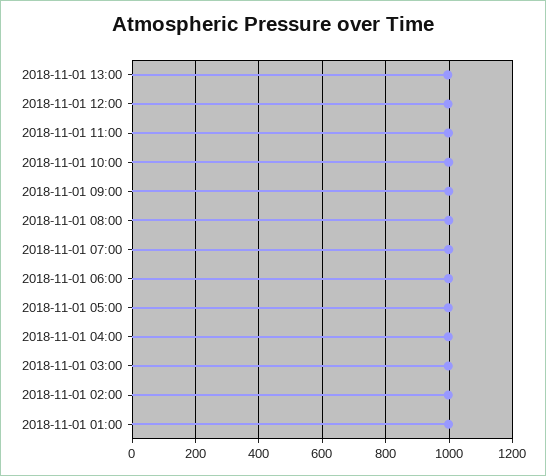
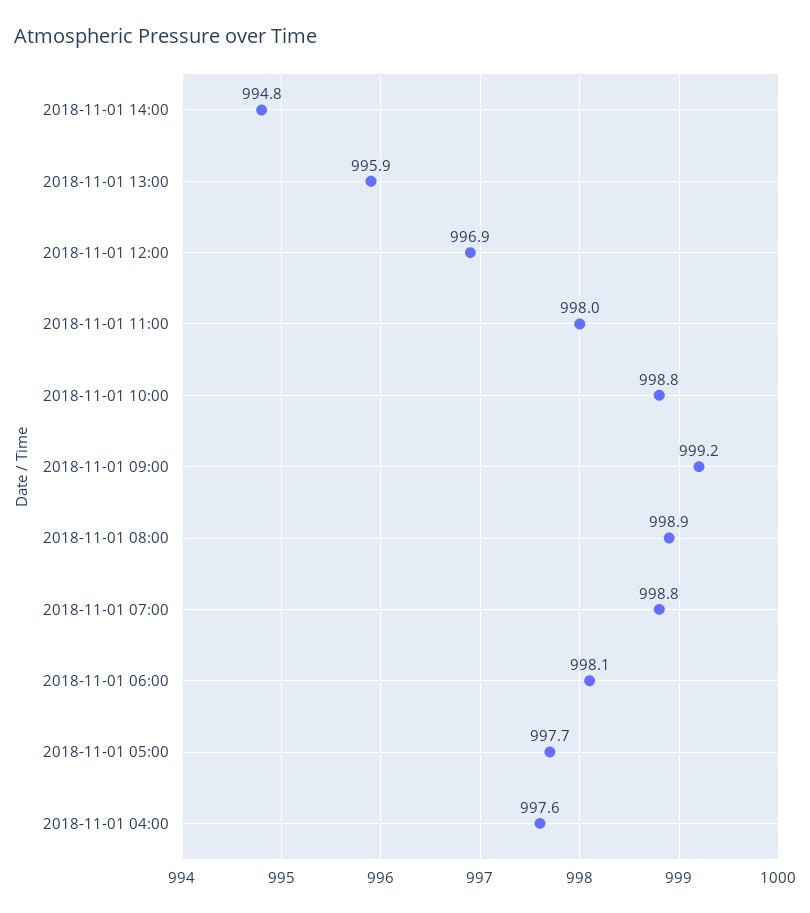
2018-11-01 03:00: 1000 -> none
2018-11-01 02:00: 1000 -> none
2018-11-01 01:00: 1000 -> none
2018-11-01 14:00: none -> 994.8

